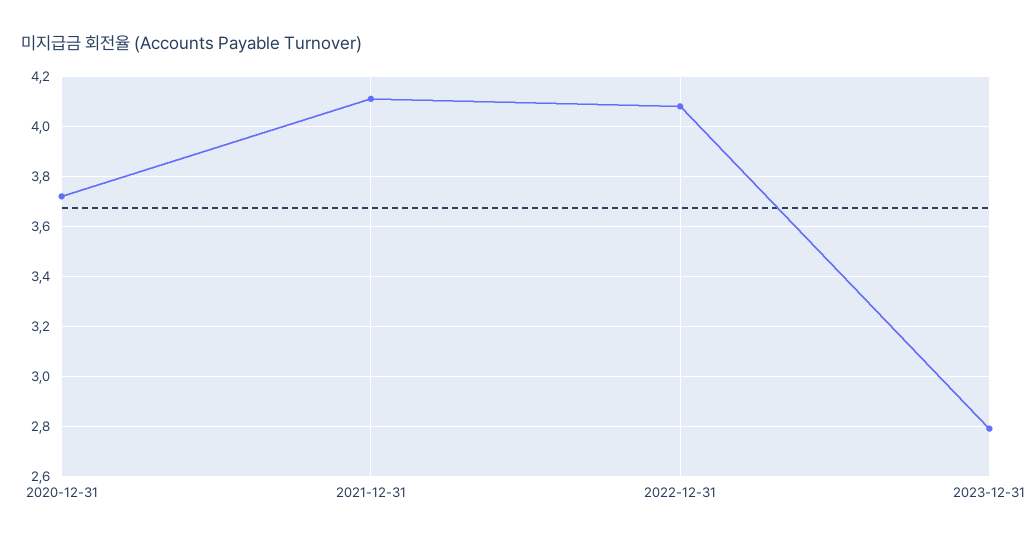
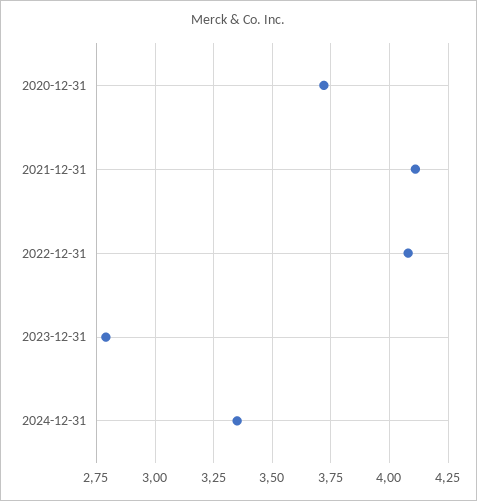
2024-12-31: none -> 3.35

